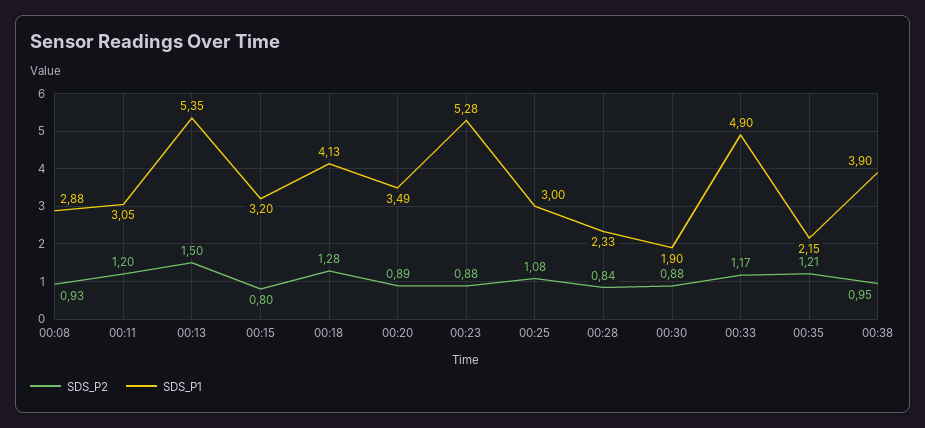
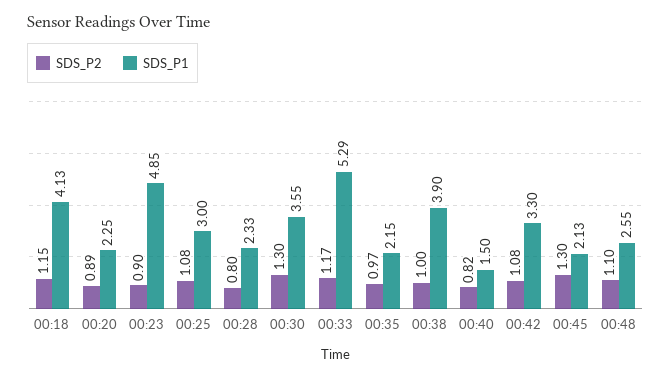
SDS_P2, 00:08: 0.93 -> none
SDS_P1, 00:08: 2.88 -> none
SDS_P2, 00:11: 1.2 -> none
SDS_P1, 00:11: 3.05 -> none
SDS_P2, 00:13: 1.5 -> none
SDS_P1, 00:13: 5.35 -> none
SDS_P2, 00:15: 0.8 -> none
SDS_P1, 00:15: 3.2 -> none
SDS_P2, 00:18: 1.28 -> 1.15
SDS_P1, 00:20: 3.49 -> 2.25
SDS_P2, 00:23: 0.88 -> 0.9
SDS_P1, 00:23: 5.28 -> 4.85
SDS_P2, 00:28: 0.84 -> 0.8
SDS_P2, 00:30: 0.88 -> 1.3
SDS_P1, 00:30: 1.9 -> 3.55
SDS_P1, 00:33: 4.9 -> 5.29
SDS_P2, 00:35: 1.21 -> 0.97
SDS_P2, 00:38: 0.95 -> 1
SDS_P2, 00:40: none -> 0.82
SDS_P1, 00:40: none -> 1.5
SDS_P2, 00:42: none -> 1.08
SDS_P1, 00:42: none -> 3.3
SDS_P2, 00:45: none -> 1.3
SDS_P1, 00:45: none -> 2.13
SDS_P2, 00:48: none -> 1.1
SDS_P1, 00:48: none -> 2.55

